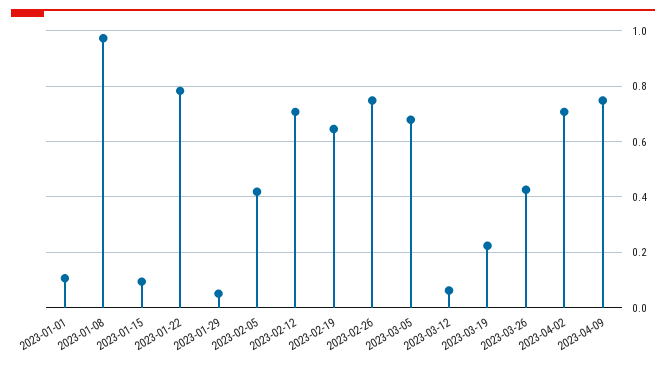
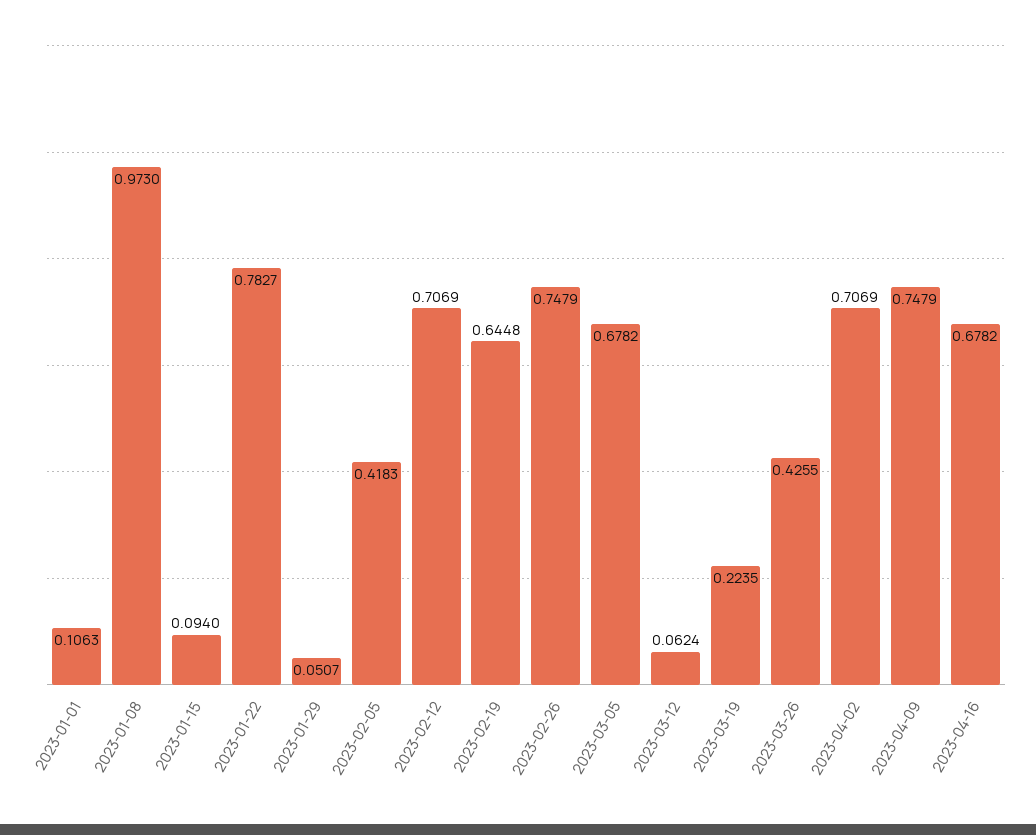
2023-04-16: none -> 0.6782

